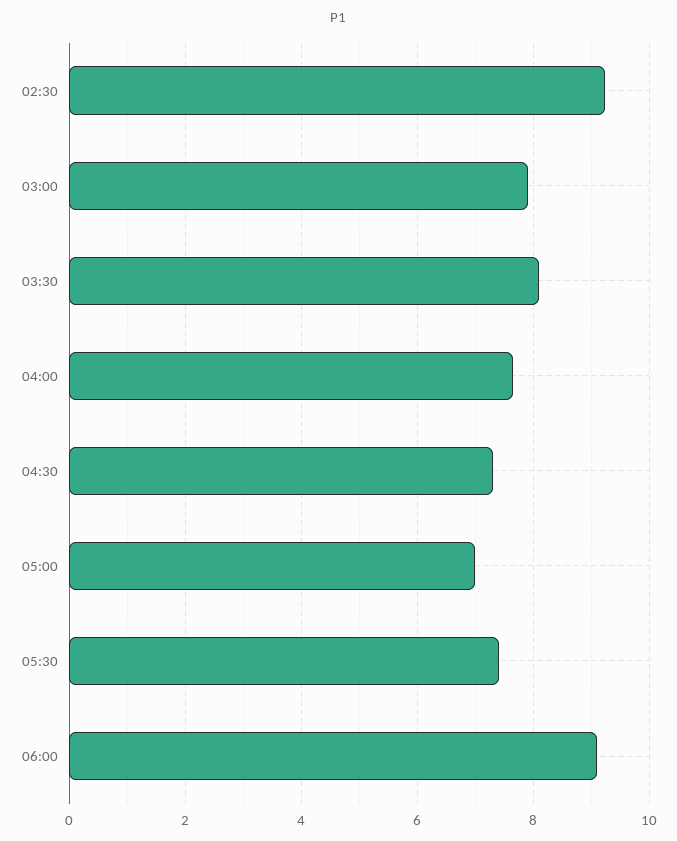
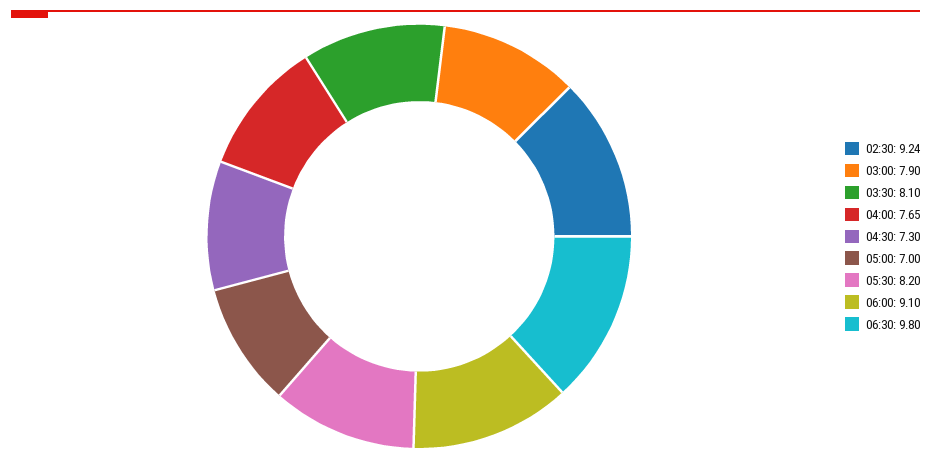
05:30: 7.4 -> 8.2
06:30: none -> 9.8

